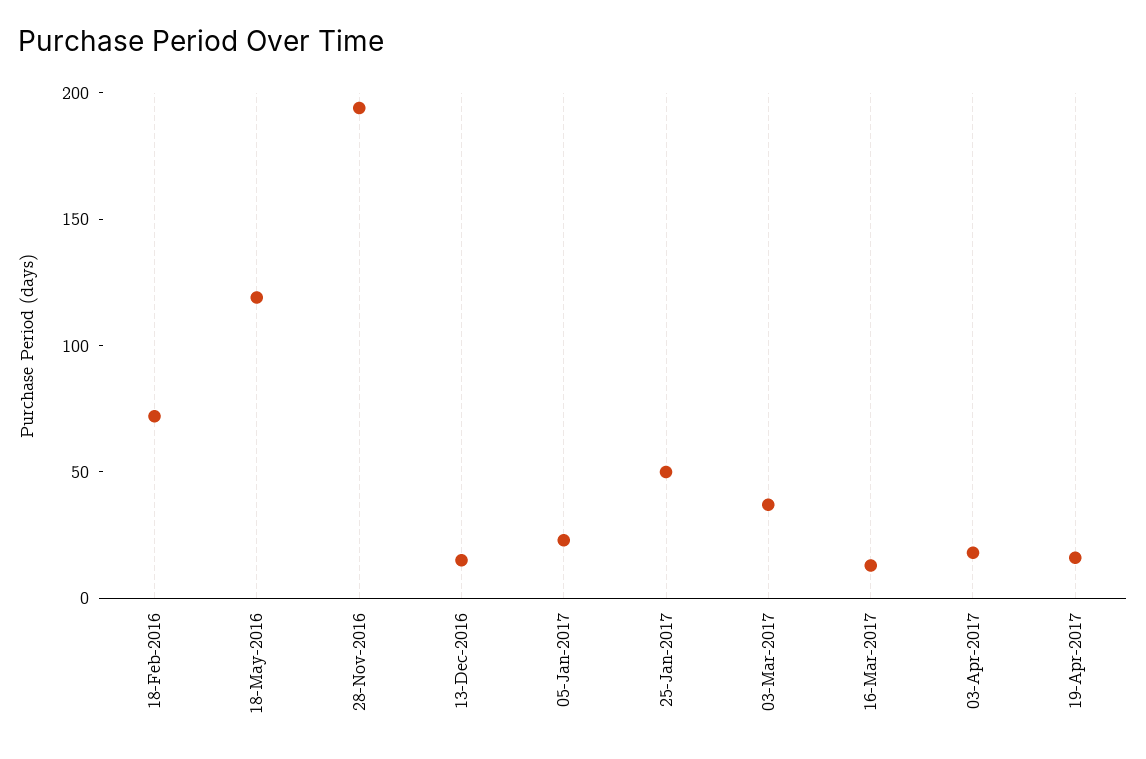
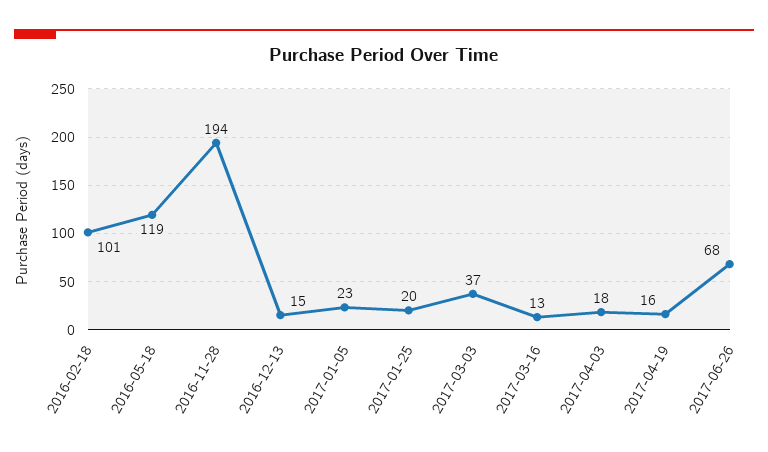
18-Feb-2016: 70 -> 101
25-Jan-2017: 50 -> 20
2017-06-26: none -> 68

